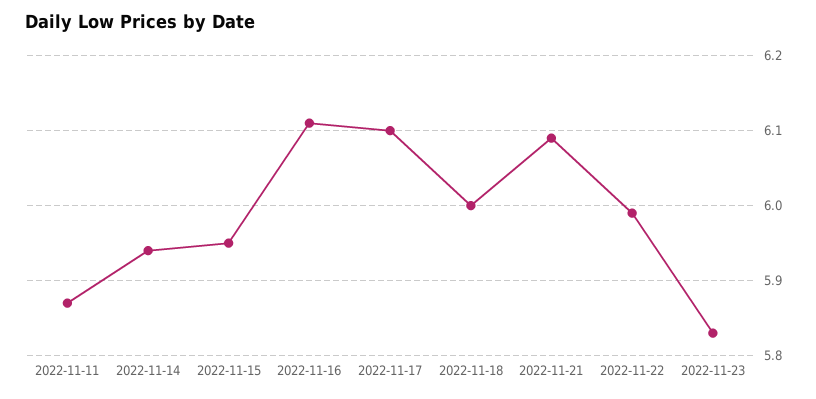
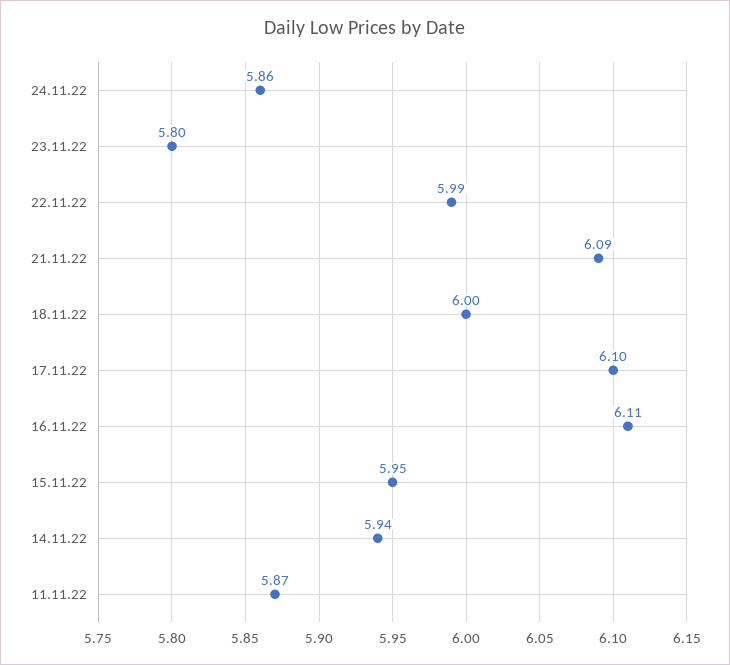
2022-11-23: 5.83 -> 5.8
24.11.22: none -> 5.86

